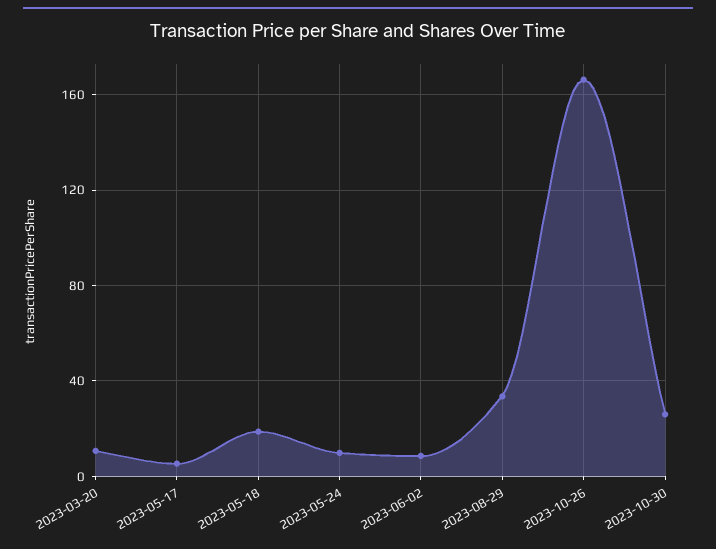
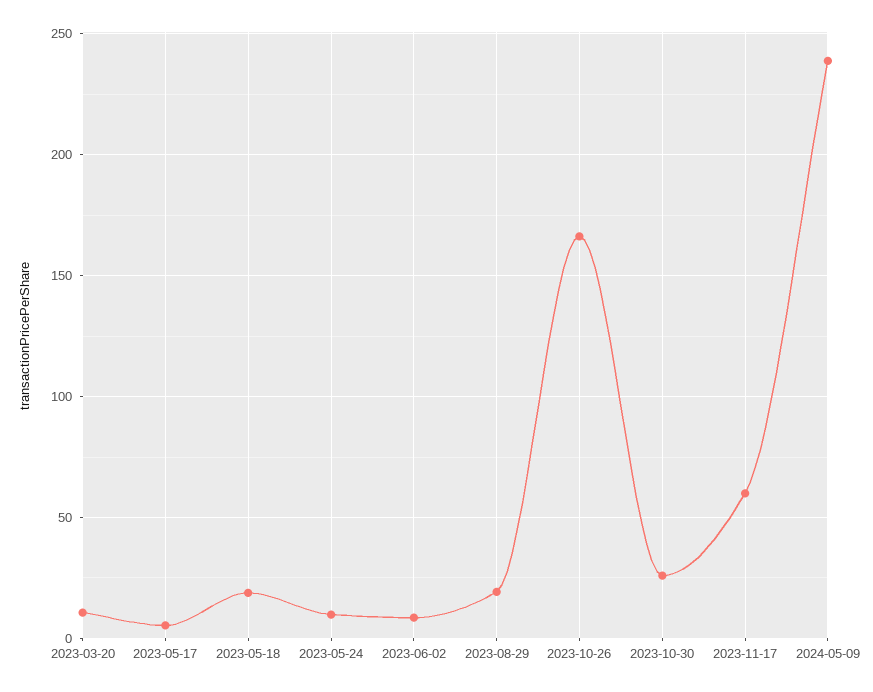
2023-08-29: 35 -> 20
2023-11-17: none -> 60
2024-05-09: none -> 240

